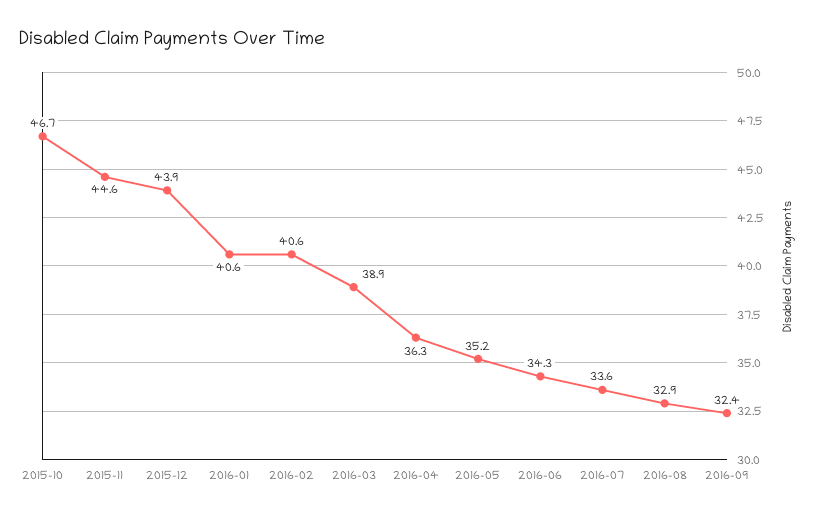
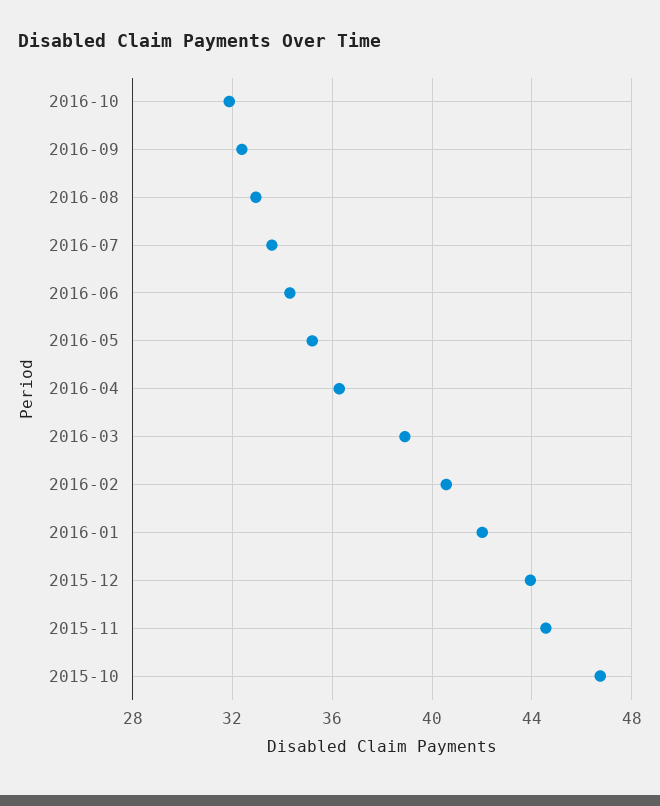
2016-01: 40.6 -> 42
2016-10: none -> 32

